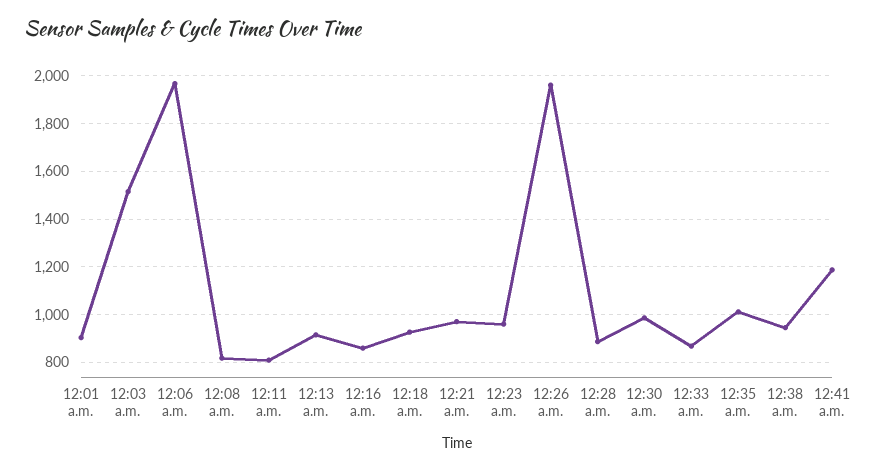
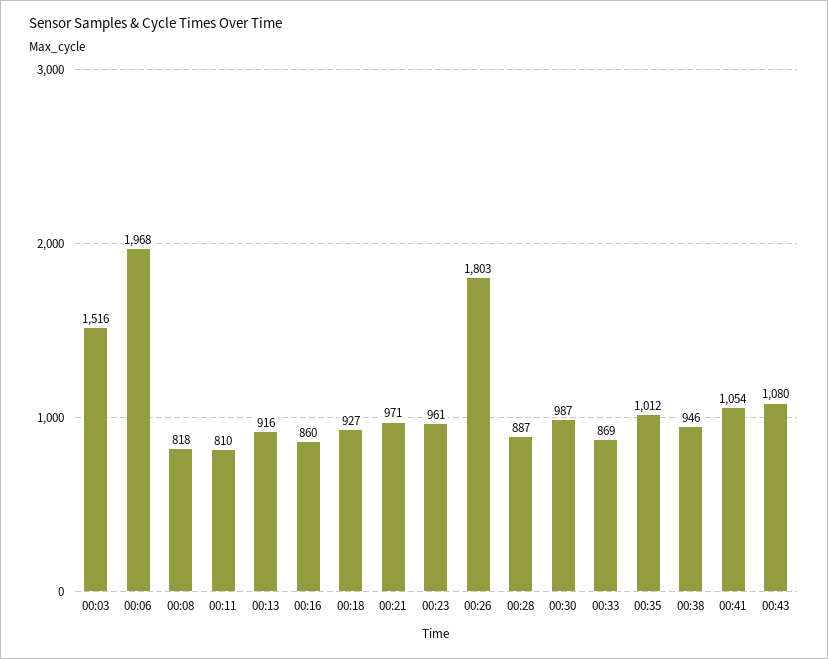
12:01 a.m.: 900 -> none
12:26 a.m.: 1950 -> 1803
12:41 a.m.: 1200 -> 1054
00:43: none -> 1080

